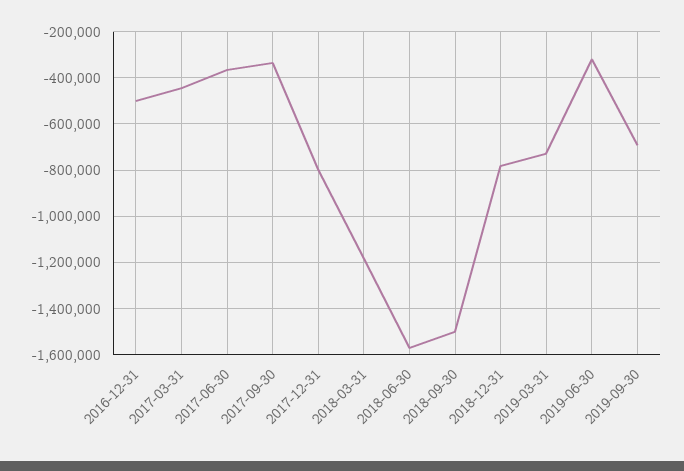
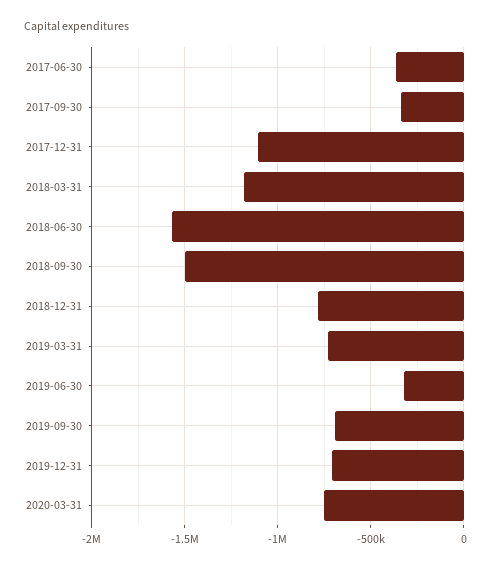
2016-12-31: -500000 -> none
2017-03-31: -450000 -> none
2017-12-31: -800000 -> -1100000
2019-12-31: none -> -700000
2020-03-31: none -> -750000

